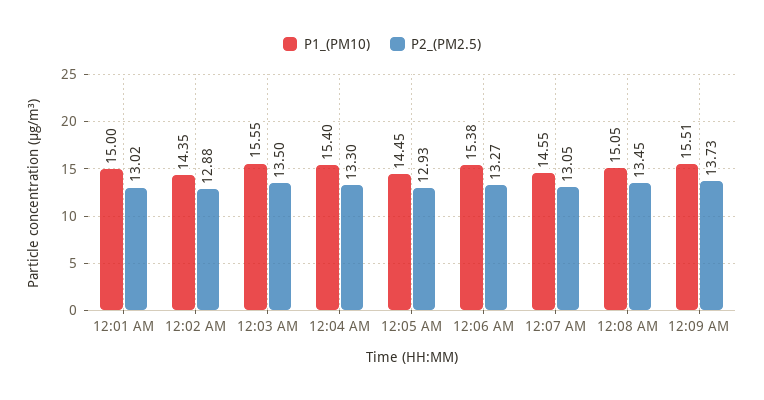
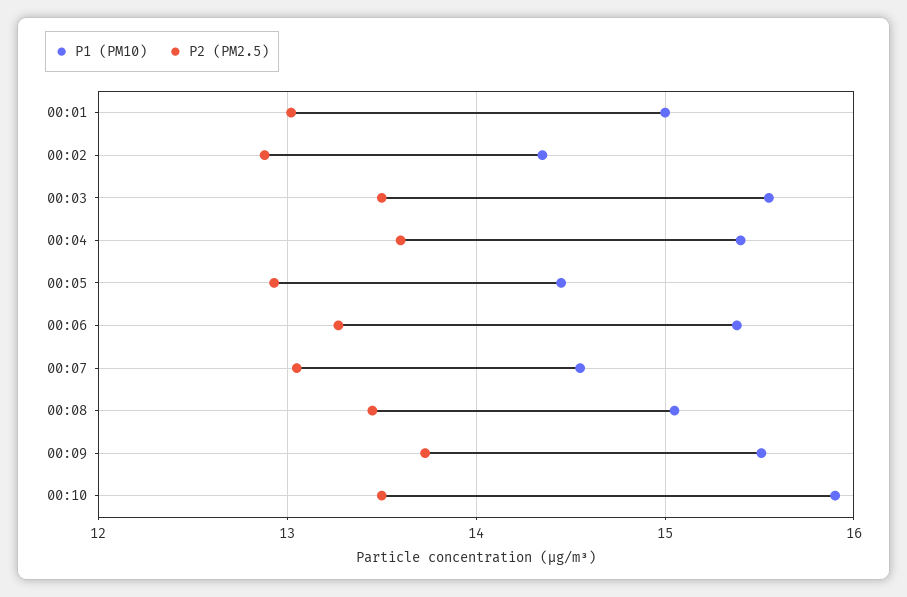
P2_(PM2.5), 12:04 AM: 13.3 -> 13.6
P1_(PM10), 00:10: none -> 15.9
P2_(PM2.5), 00:10: none -> 13.5

